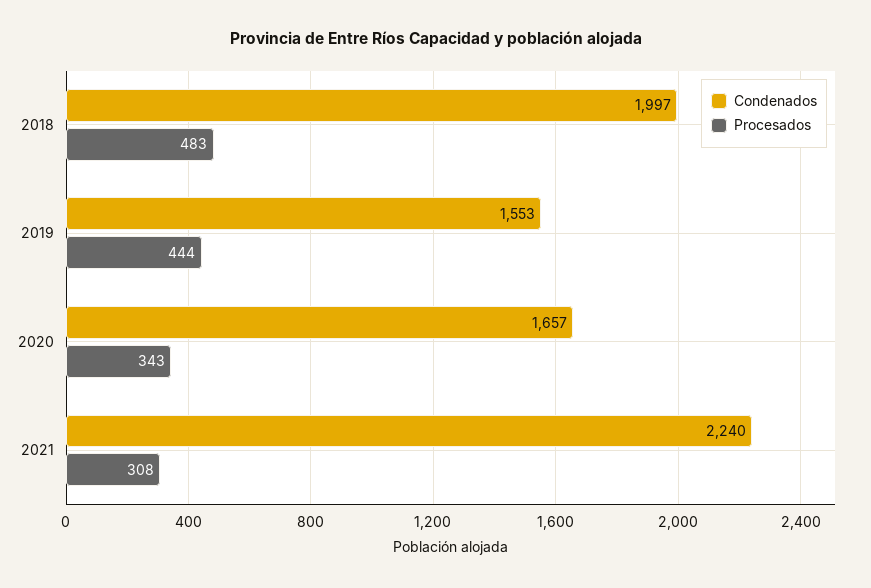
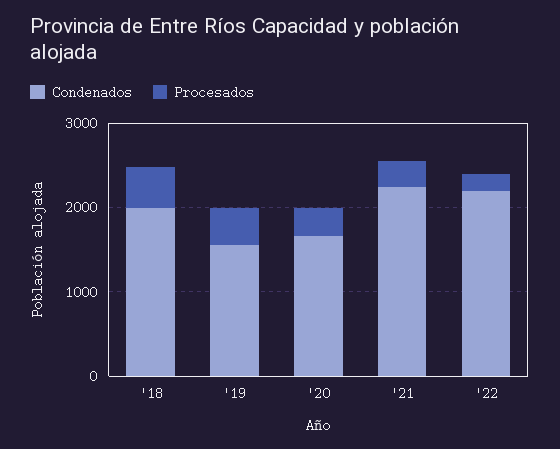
Condenados, '22: none -> 2200
Procesados, '22: none -> 200

